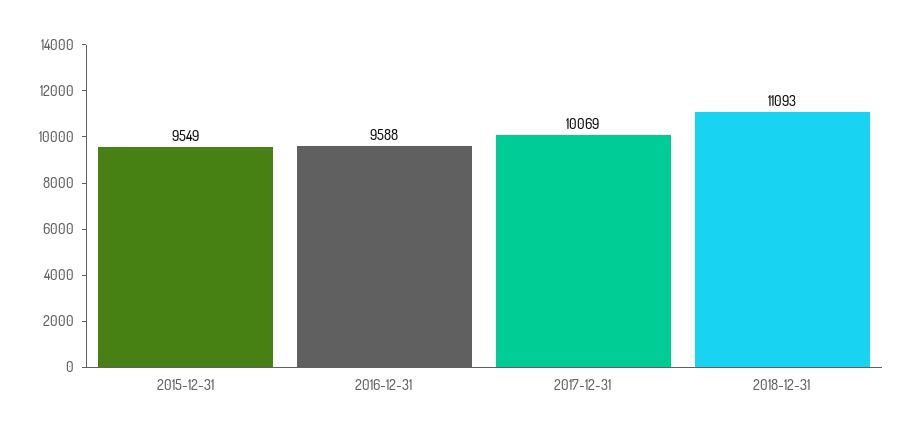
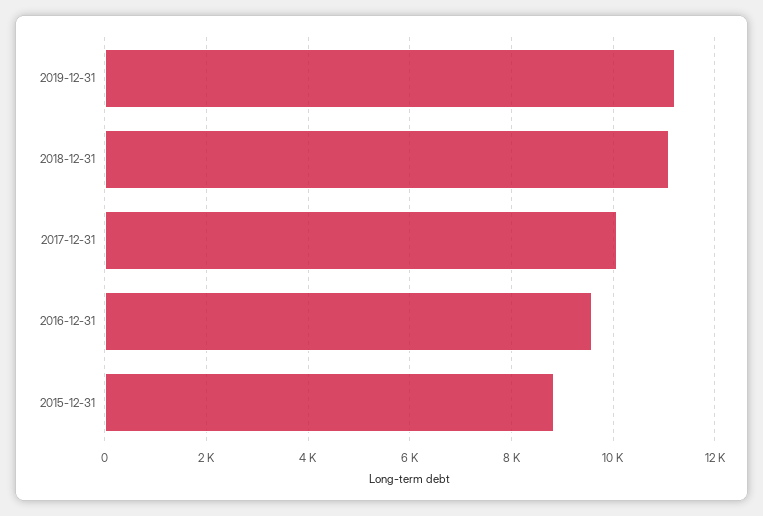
2015-12-31: 9549 -> 8800
2019-12-31: none -> 11200

